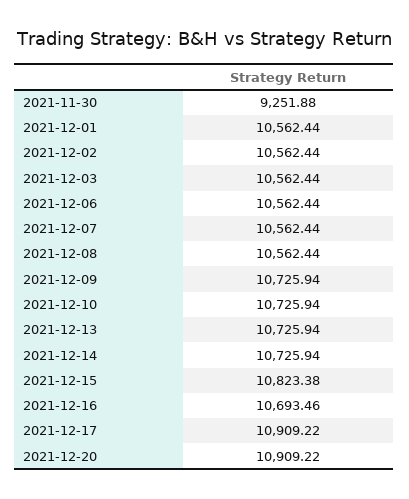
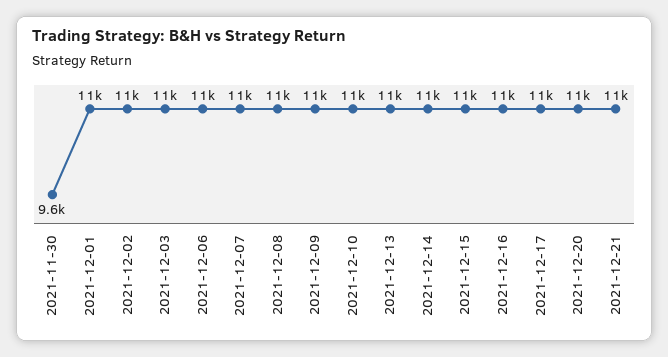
2021-11-30: 9251.88 -> 9600
2021-12-21: none -> 11000

